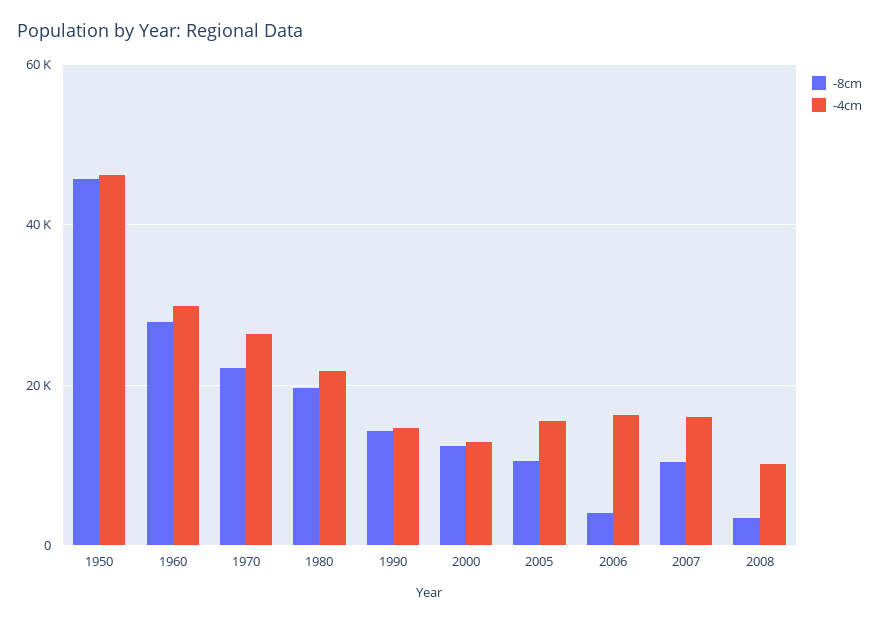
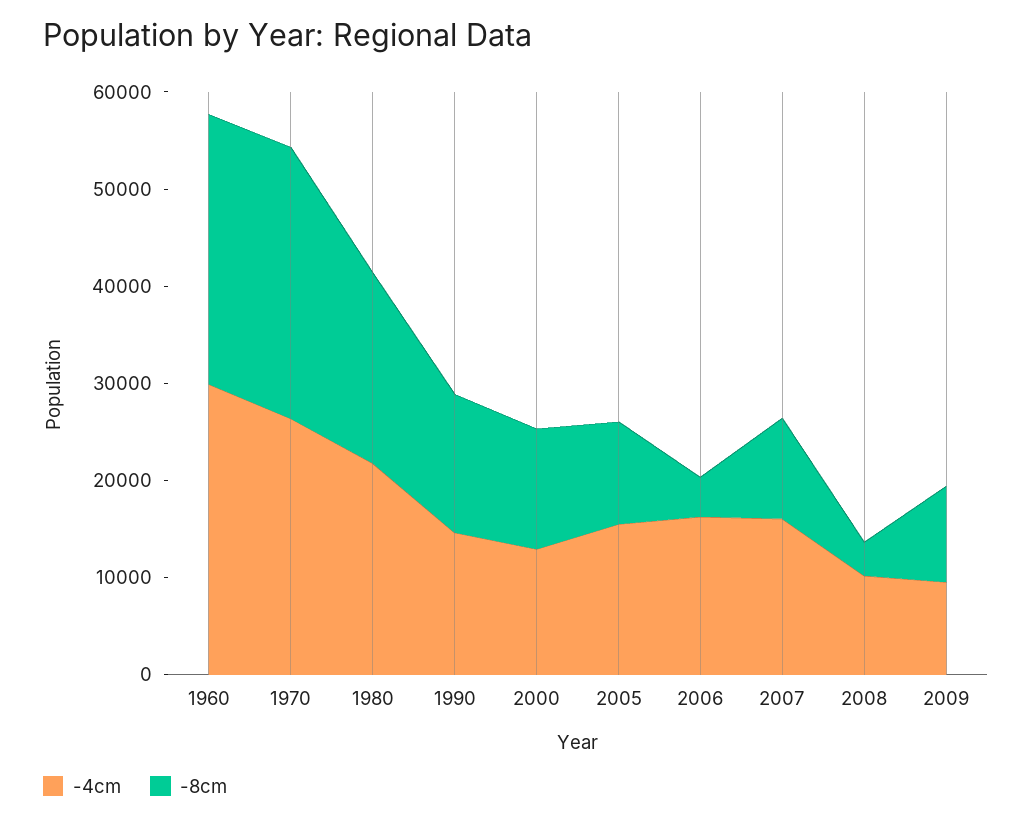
-8cm, 1950: 46000 -> none
-4cm, 1950: 46000 -> none
-8cm, 1970: 22000 -> 28000
-4cm, 2009: none -> 10000
-8cm, 2009: none -> 10000

